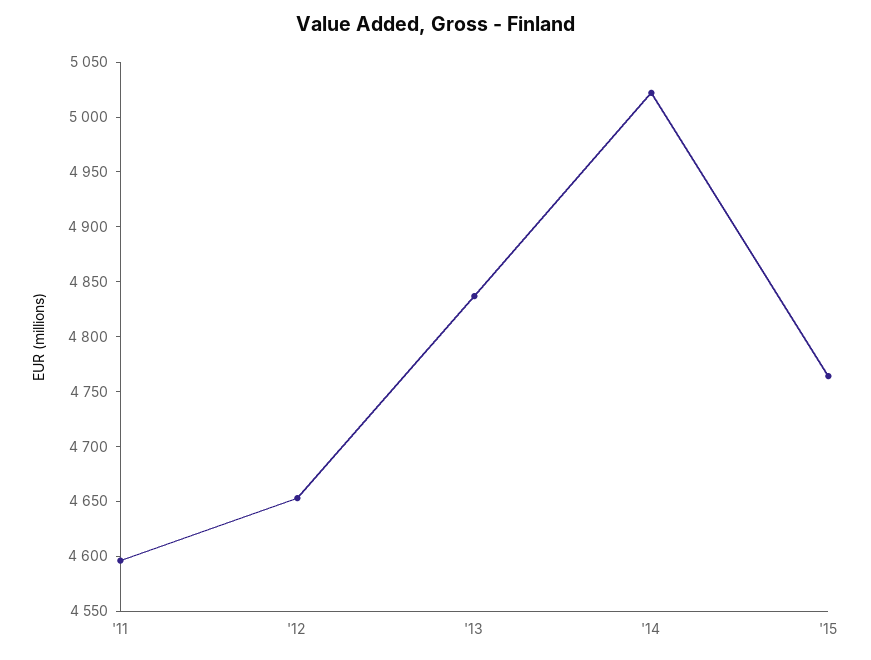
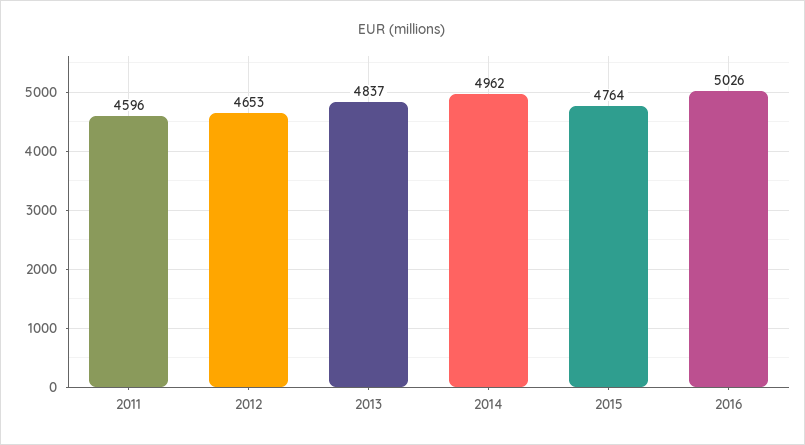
'14: 5020 -> 4962
2016: none -> 5026

